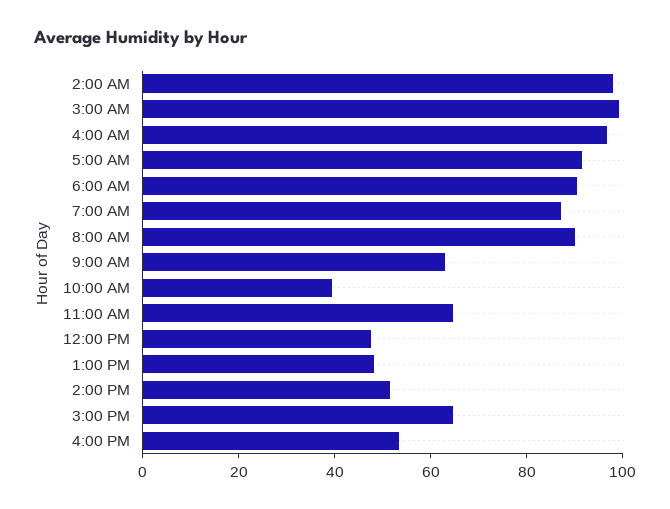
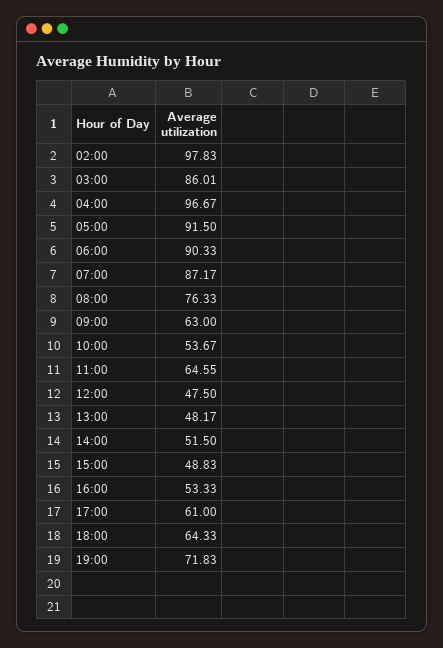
3:00 AM: 100 -> 86.01
8:00 AM: 90 -> 76.33
10:00 AM: 40 -> 53.67
3:00 PM: 65 -> 48.83
17:00: none -> 61
18:00: none -> 64.33
19:00: none -> 71.83

